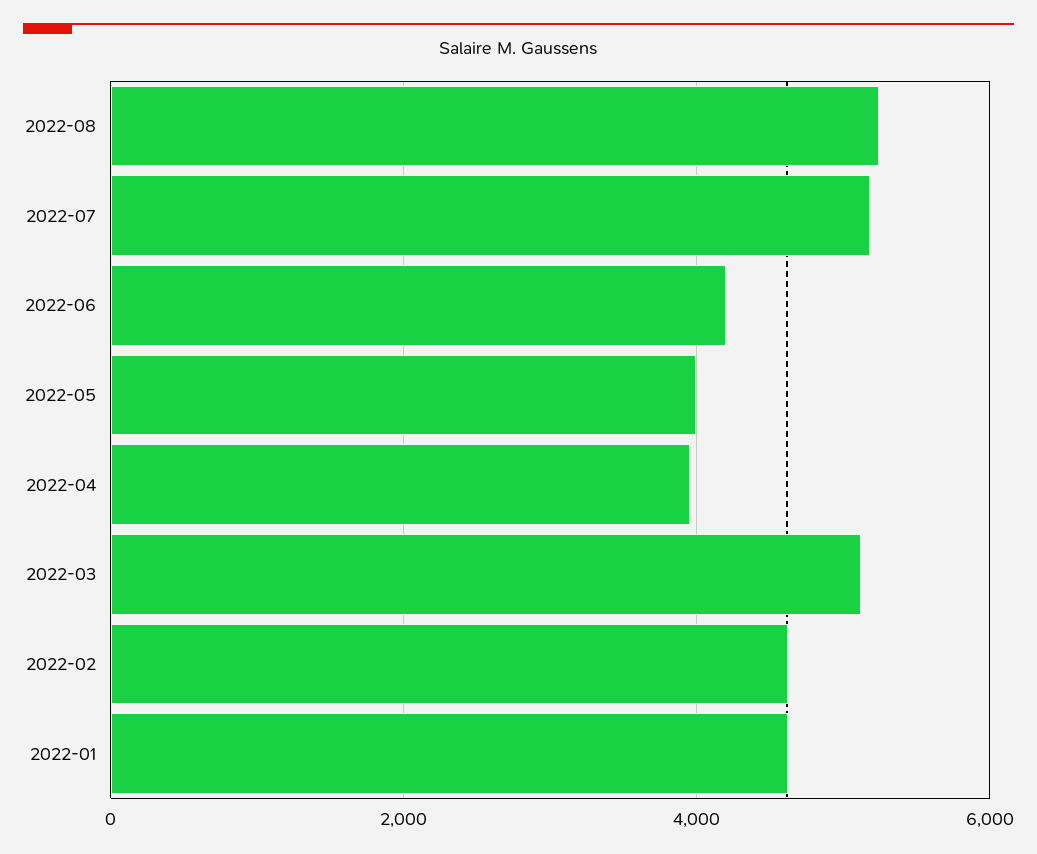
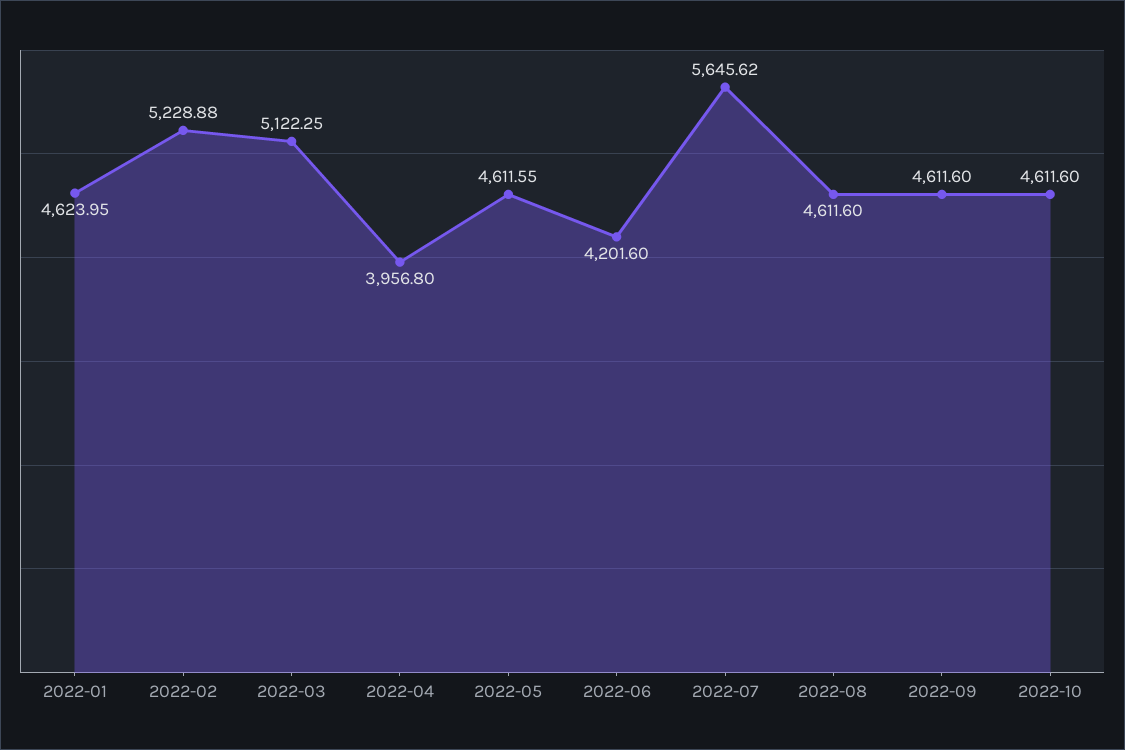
2022-08: 5200 -> 4611.6
2022-07: 5200 -> 5645.62
2022-05: 4000 -> 4611.55
2022-02: 4600 -> 5228.88
2022-09: none -> 4611.6
2022-10: none -> 4611.6

